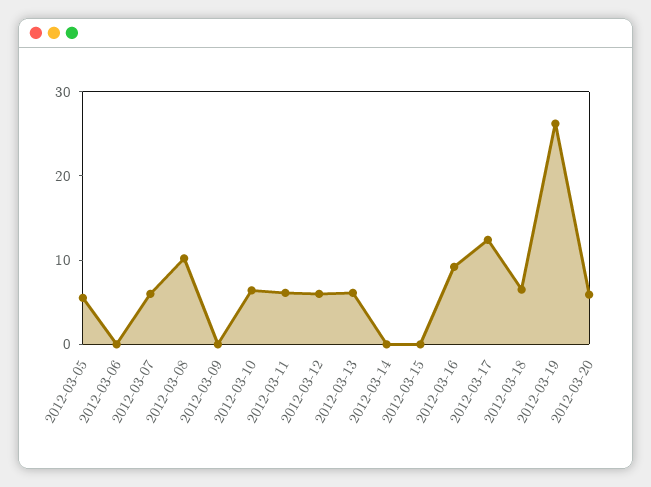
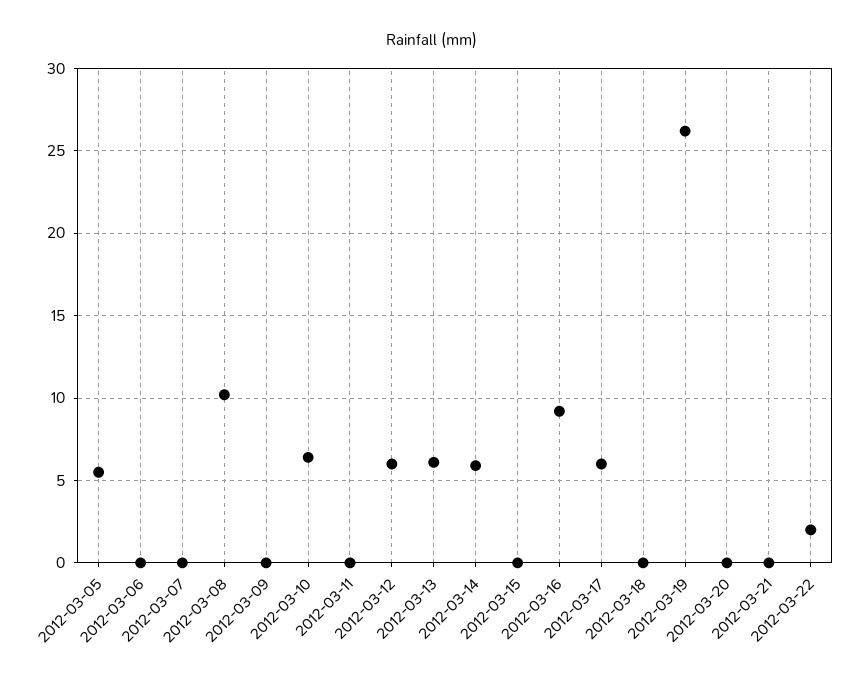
2012-03-07: 6 -> 0
2012-03-11: 6 -> 0
2012-03-14: 0 -> 6
2012-03-17: 12 -> 6
2012-03-18: 6 -> 0
2012-03-20: 6 -> 0
2012-03-21: none -> 0
2012-03-22: none -> 2

